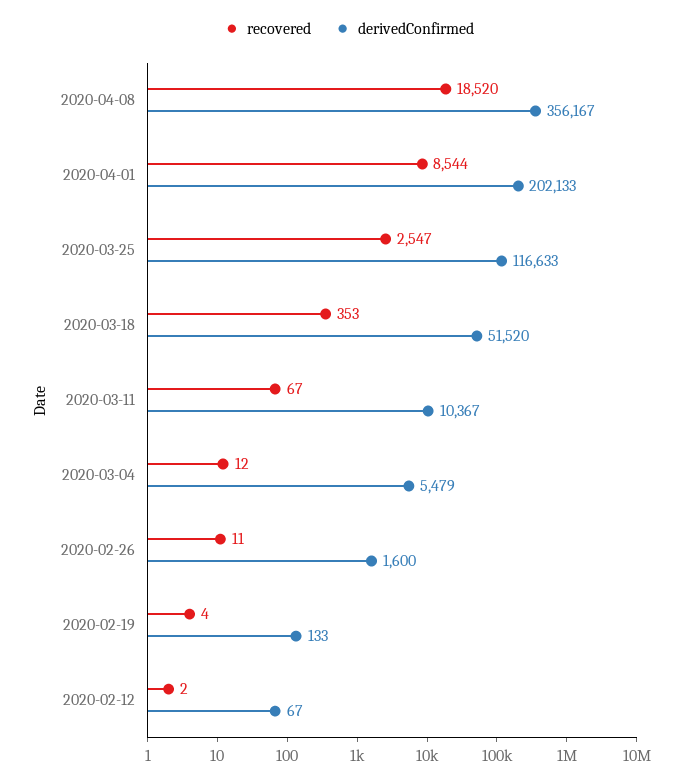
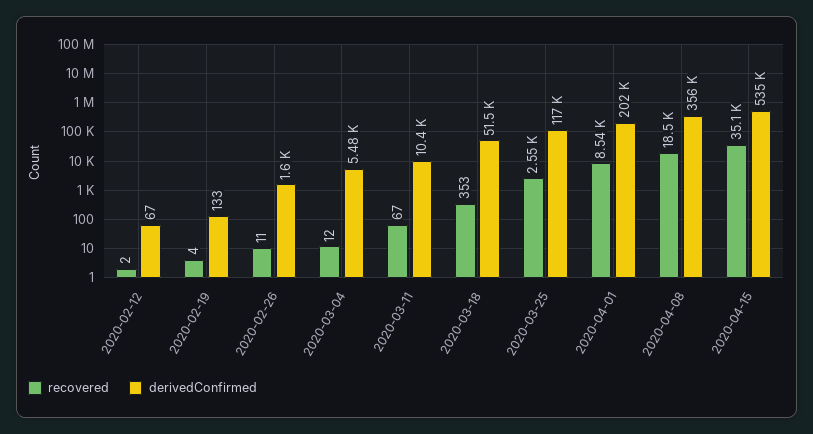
recovered, 2020-04-15: none -> 35100
derivedConfirmed, 2020-04-15: none -> 535000

